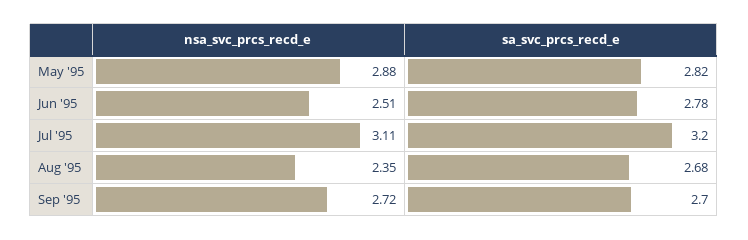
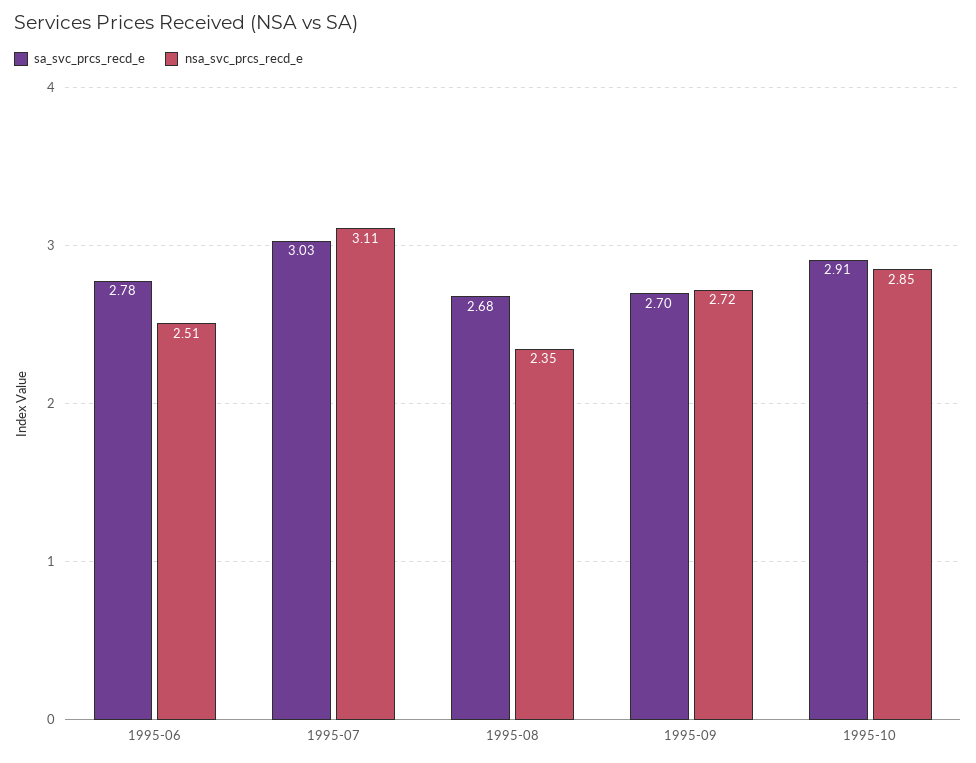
nsa_svc_prcs_recd_e, May '95: 2.88 -> none
sa_svc_prcs_recd_e, May '95: 2.82 -> none
sa_svc_prcs_recd_e, Jul '95: 3.2 -> 3.03
sa_svc_prcs_recd_e, 1995-10: none -> 2.91
nsa_svc_prcs_recd_e, 1995-10: none -> 2.85

